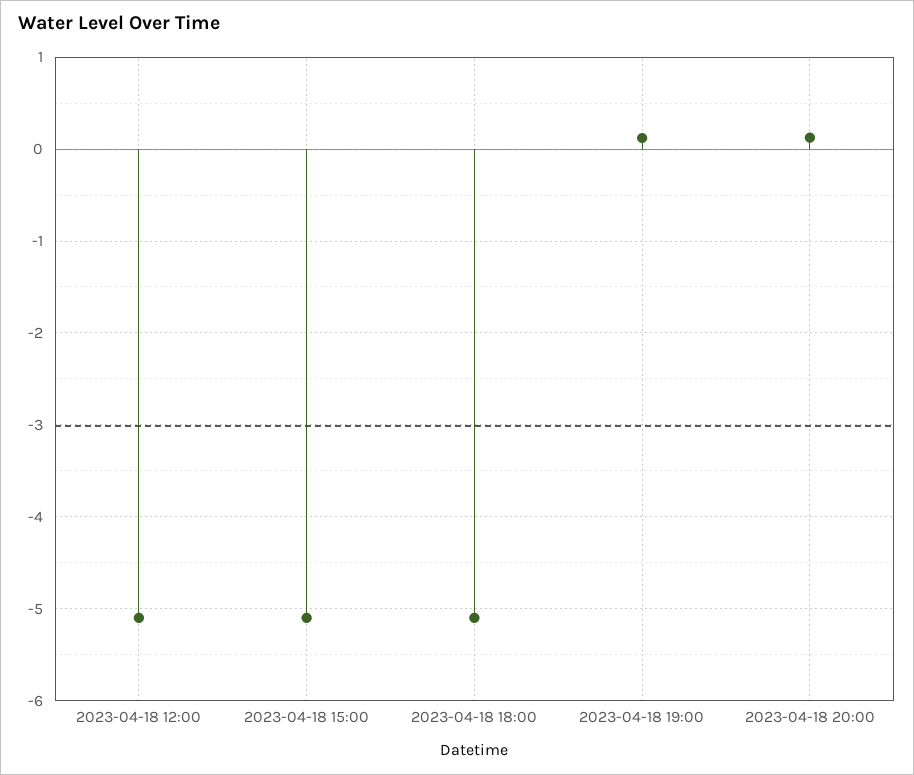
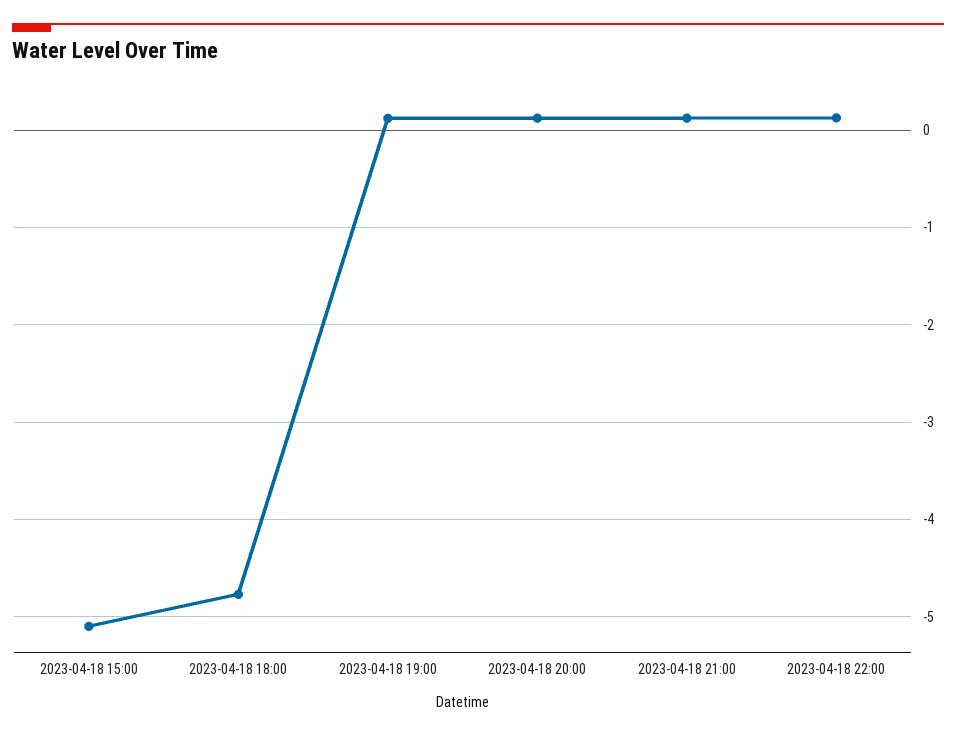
2023-04-18 12:00: -5.1 -> none
2023-04-18 18:00: -5.1 -> -4.8
2023-04-18 21:00: none -> 0.1
2023-04-18 22:00: none -> 0.1

